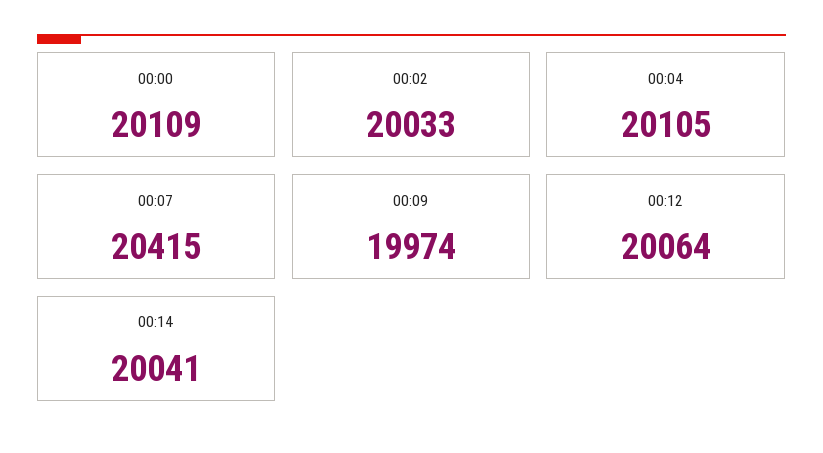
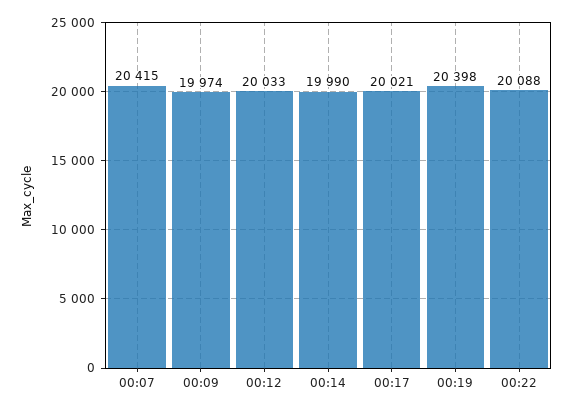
00:00: 20109 -> none
00:02: 20033 -> none
00:04: 20105 -> none
00:12: 20064 -> 20033
00:14: 20041 -> 19990
00:17: none -> 20021
00:19: none -> 20398
00:22: none -> 20088

